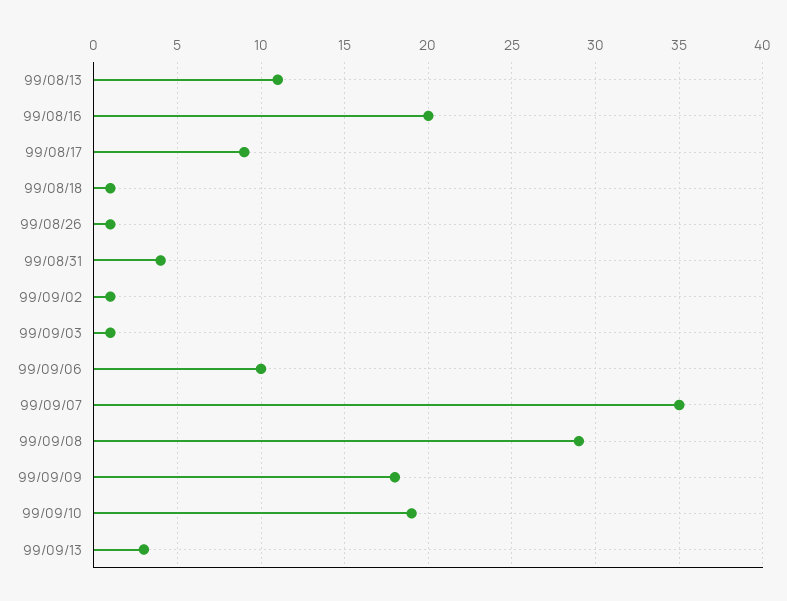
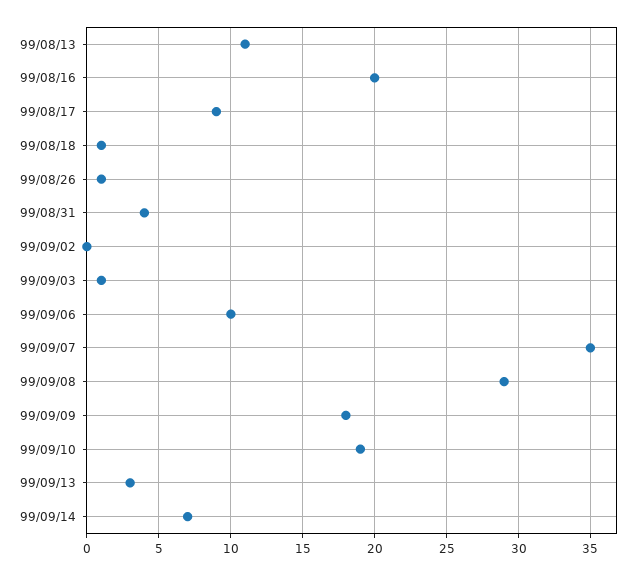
99/09/02: 1 -> 0
99/09/14: none -> 7

